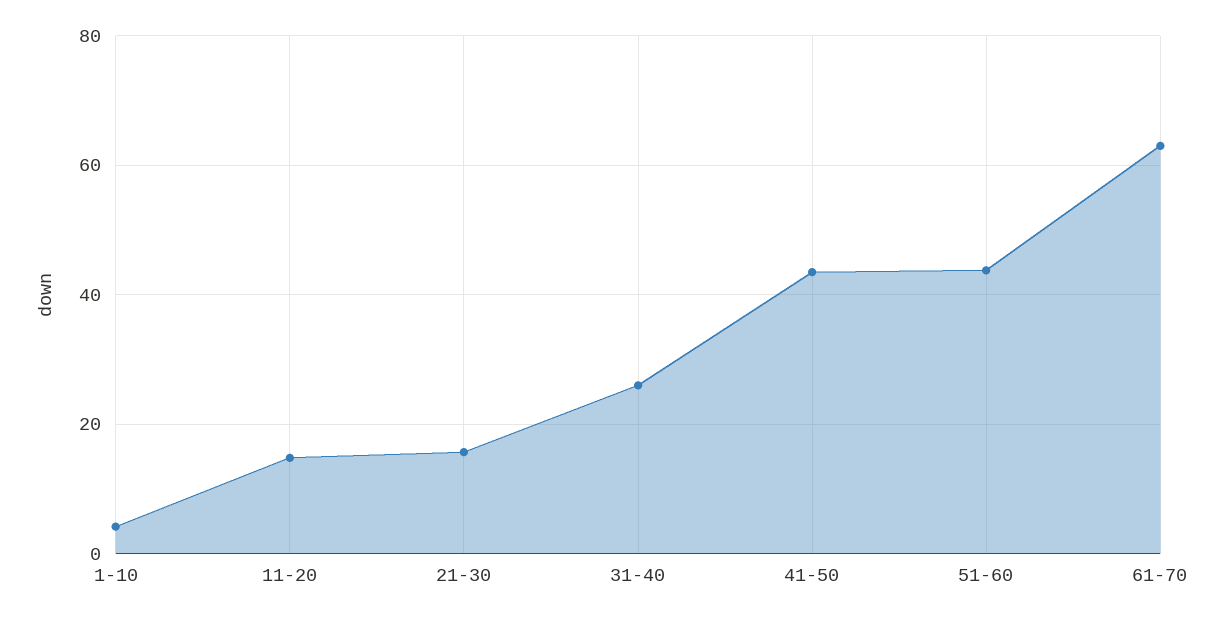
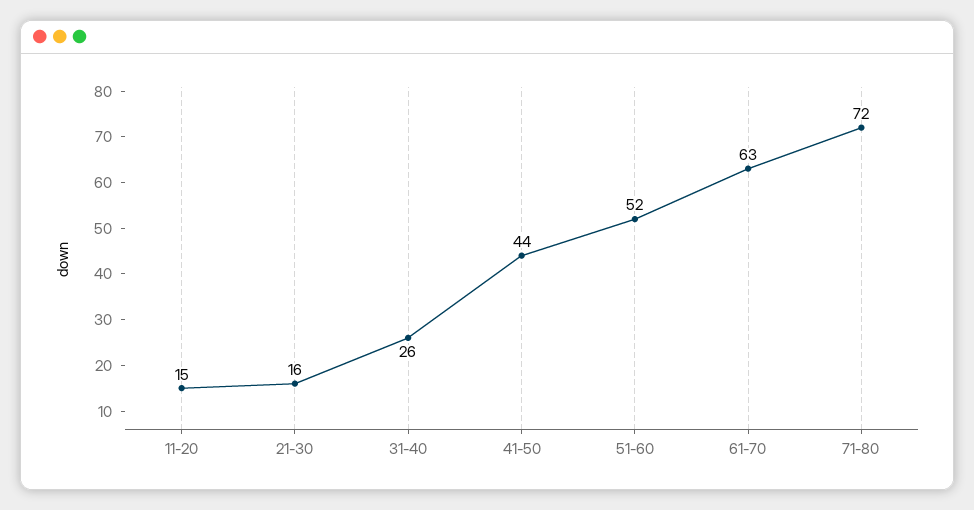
1-10: 4 -> none
51-60: 44 -> 52
71-80: none -> 72

